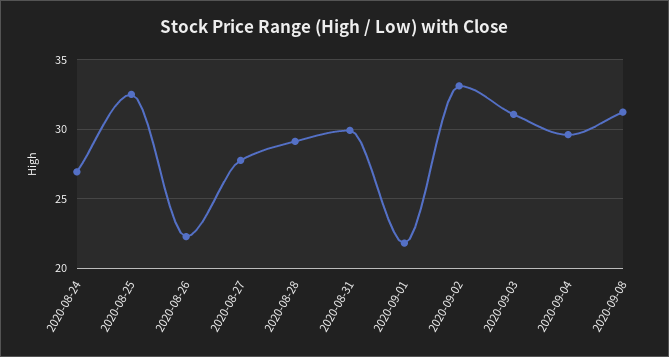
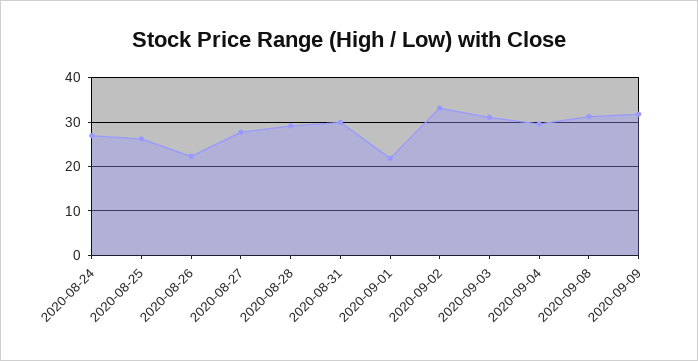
2020-08-25: 32.5 -> 26
2020-09-09: none -> 32

